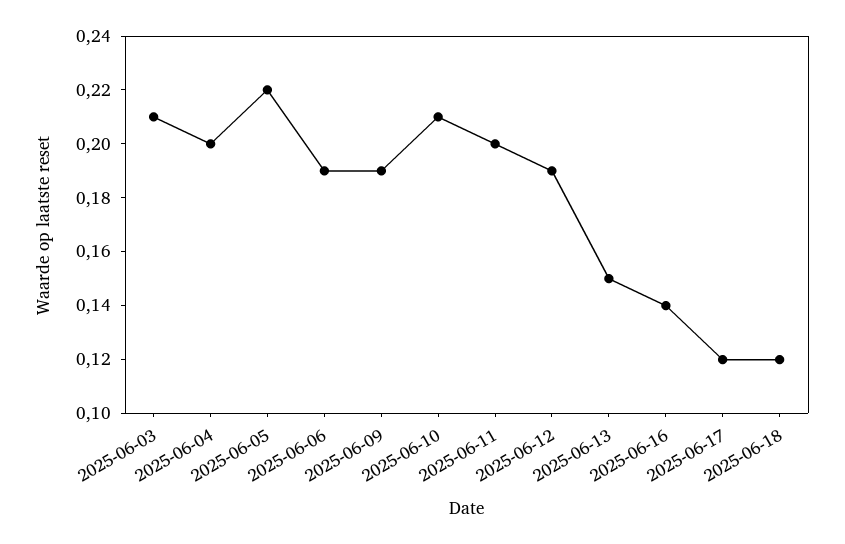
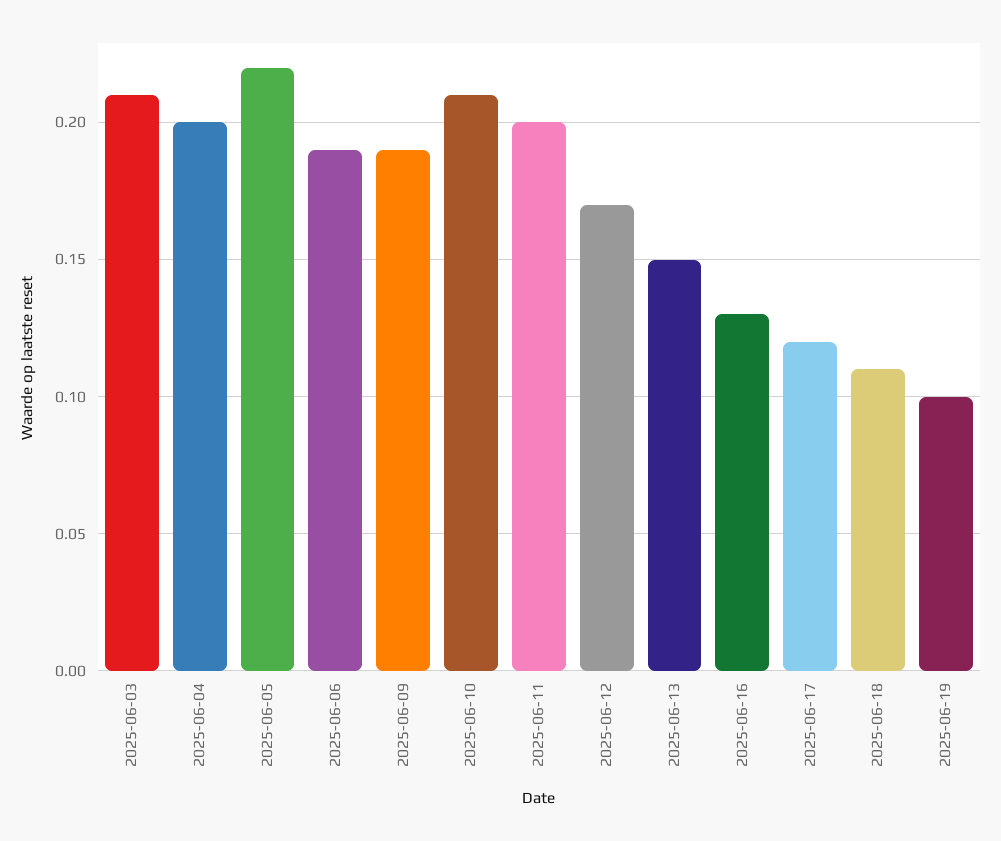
2025-06-12: 0.19 -> 0.17
2025-06-16: 0.14 -> 0.13
2025-06-18: 0.12 -> 0.11
2025-06-19: none -> 0.1

